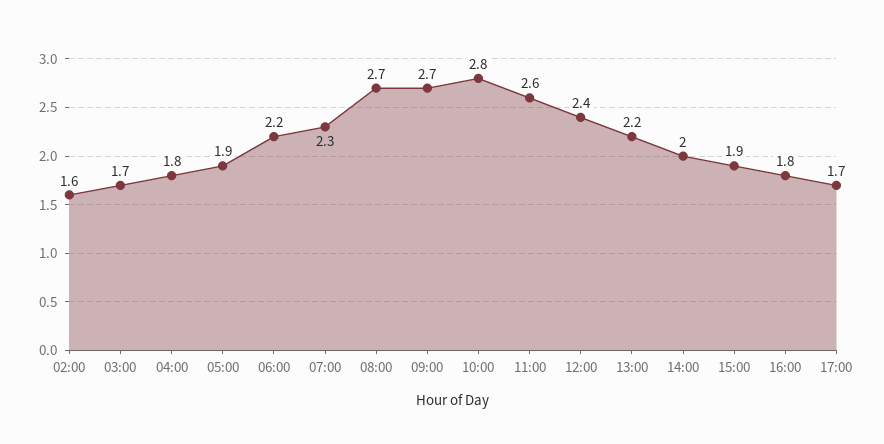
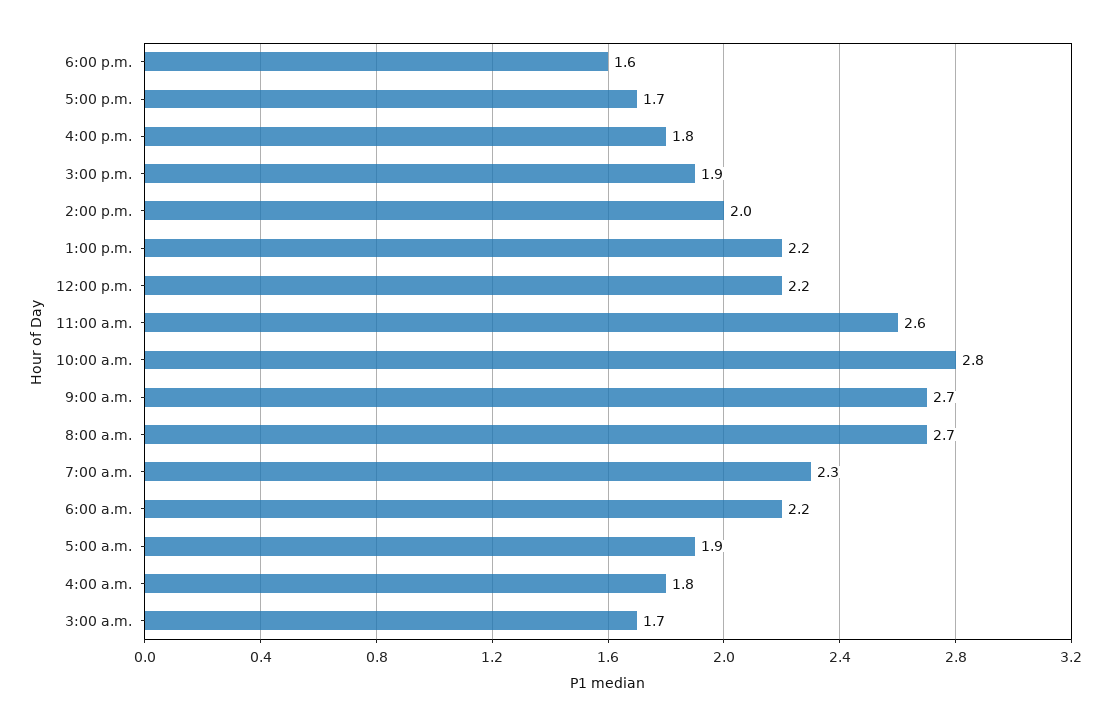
02:00: 1.6 -> none
12:00: 2.4 -> 2.2
6:00 p.m.: none -> 1.6

